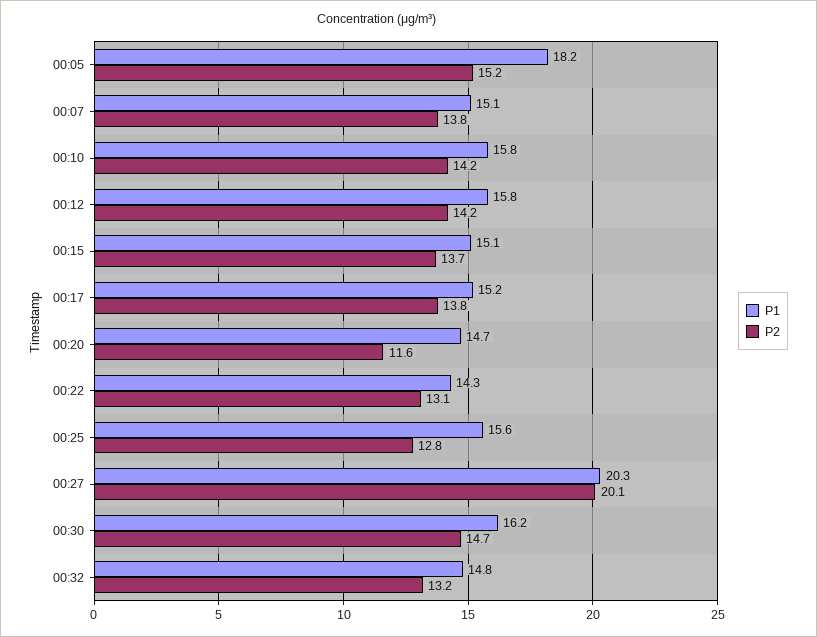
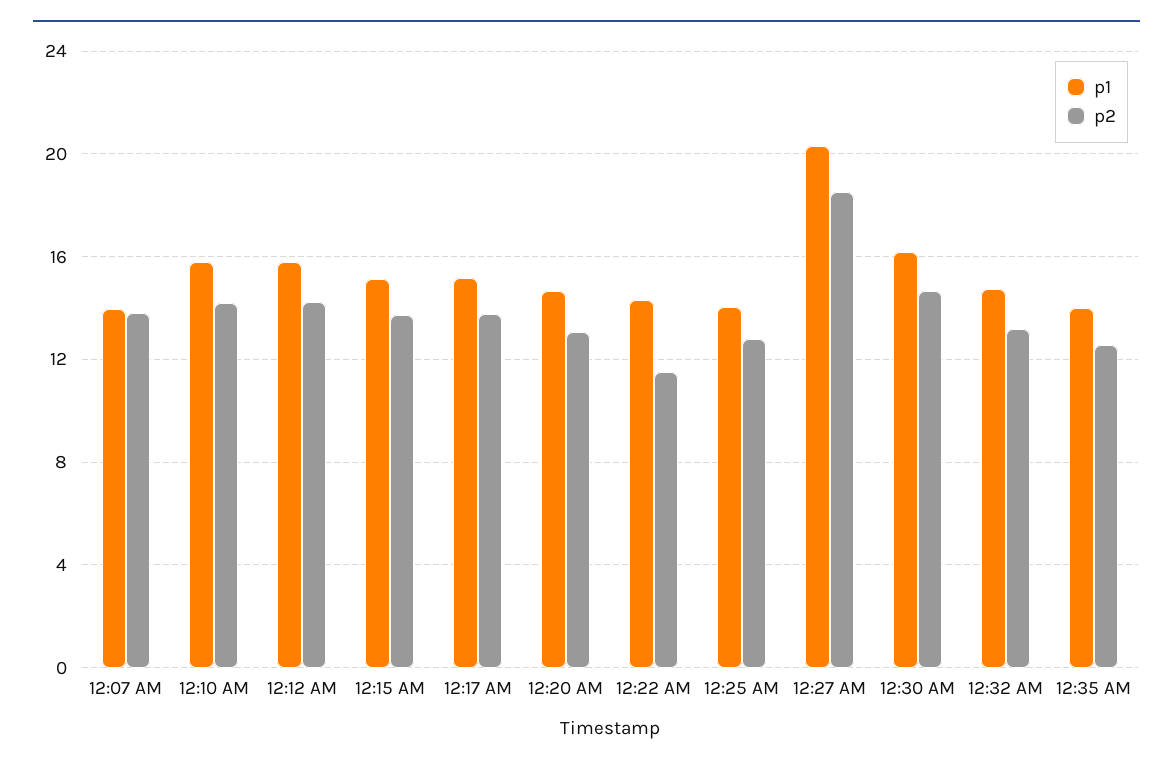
P1, 00:05: 18.2 -> none
P2, 00:05: 15.2 -> none
P1, 00:07: 15.1 -> 14
P2, 00:20: 11.6 -> 13
P2, 00:22: 13.1 -> 11.5
P1, 00:25: 15.6 -> 14
P2, 00:27: 20.1 -> 18.5
P1, 12:35 AM: none -> 14
P2, 12:35 AM: none -> 12.5

